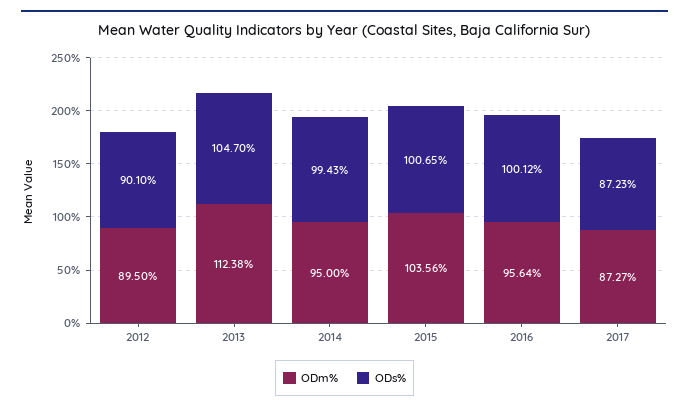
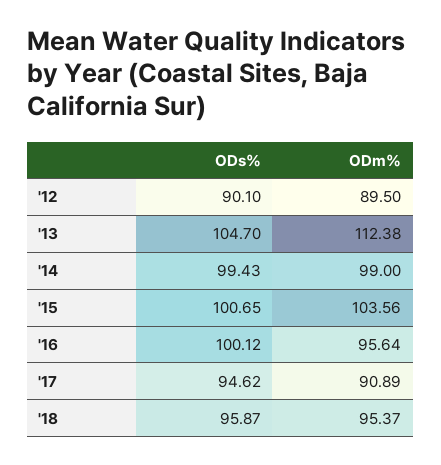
ODm%, 2014: 95 -> 99
ODm%, 2017: 87.27 -> 90.89
ODs%, 2017: 87.23 -> 94.62
ODs%, '18: none -> 95.87
ODm%, '18: none -> 95.37

